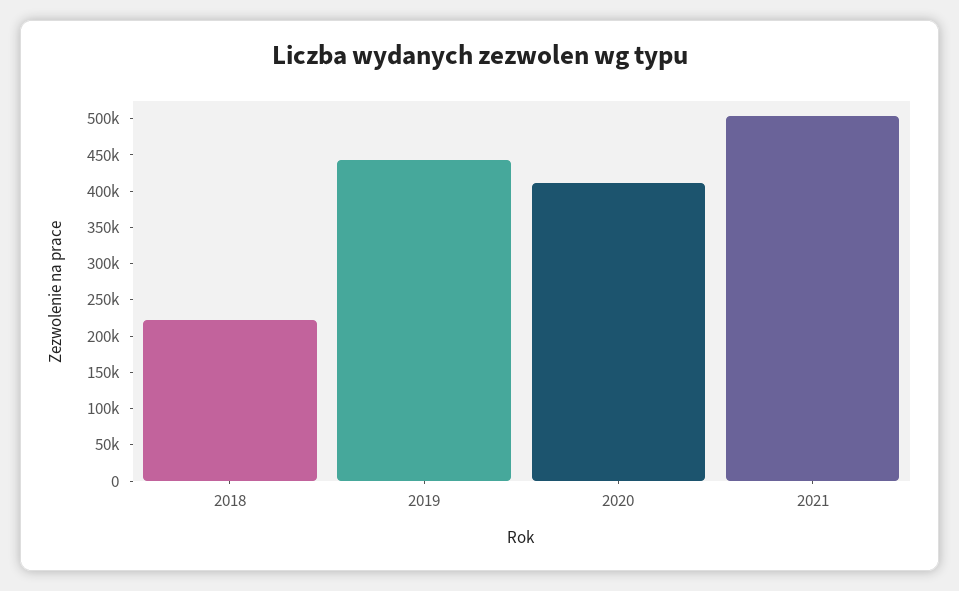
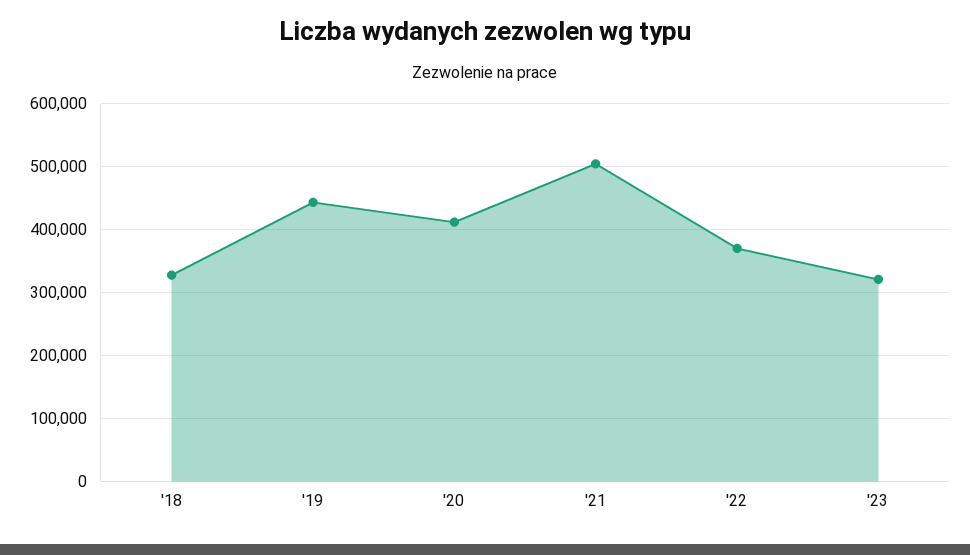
2018: 225000 -> 330000
'22: none -> 370000
'23: none -> 320000

